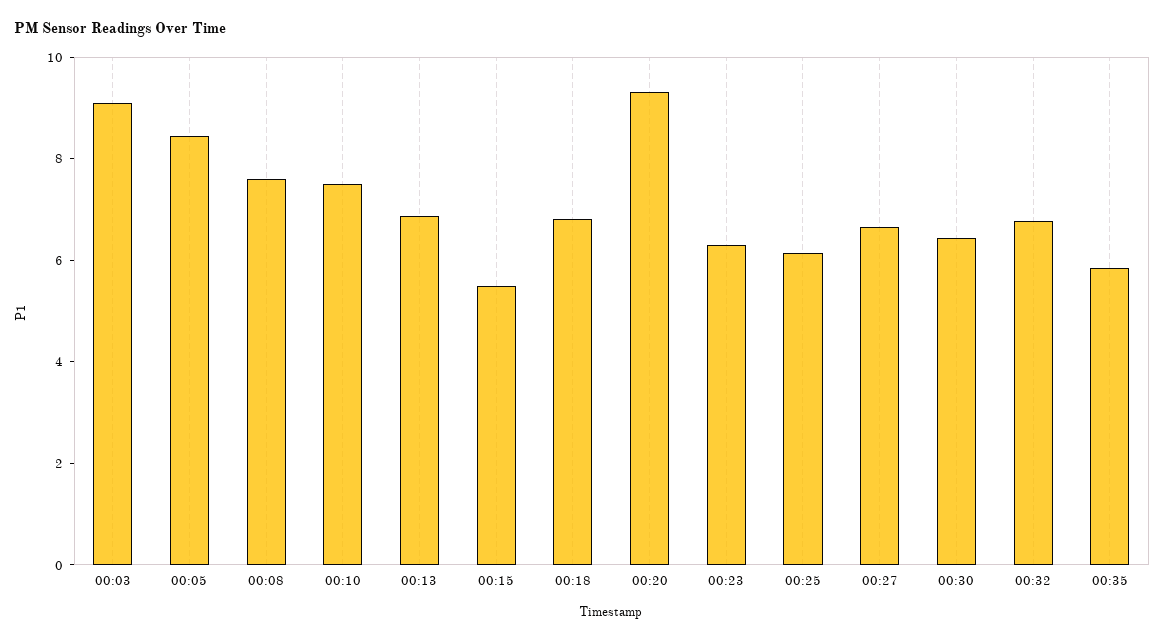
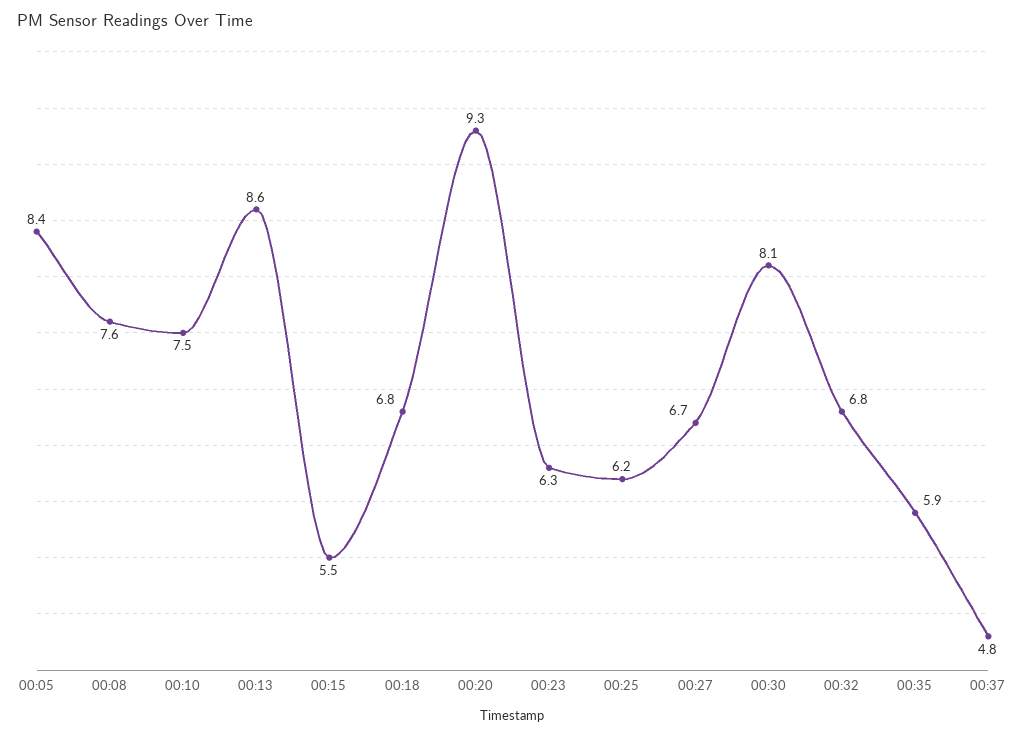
00:03: 9 -> none
00:13: 7 -> 8.6
00:30: 6.5 -> 8.1
00:37: none -> 4.8

